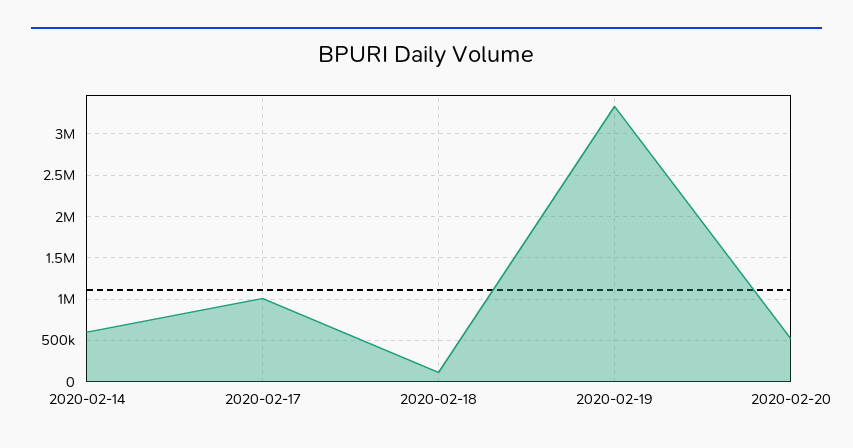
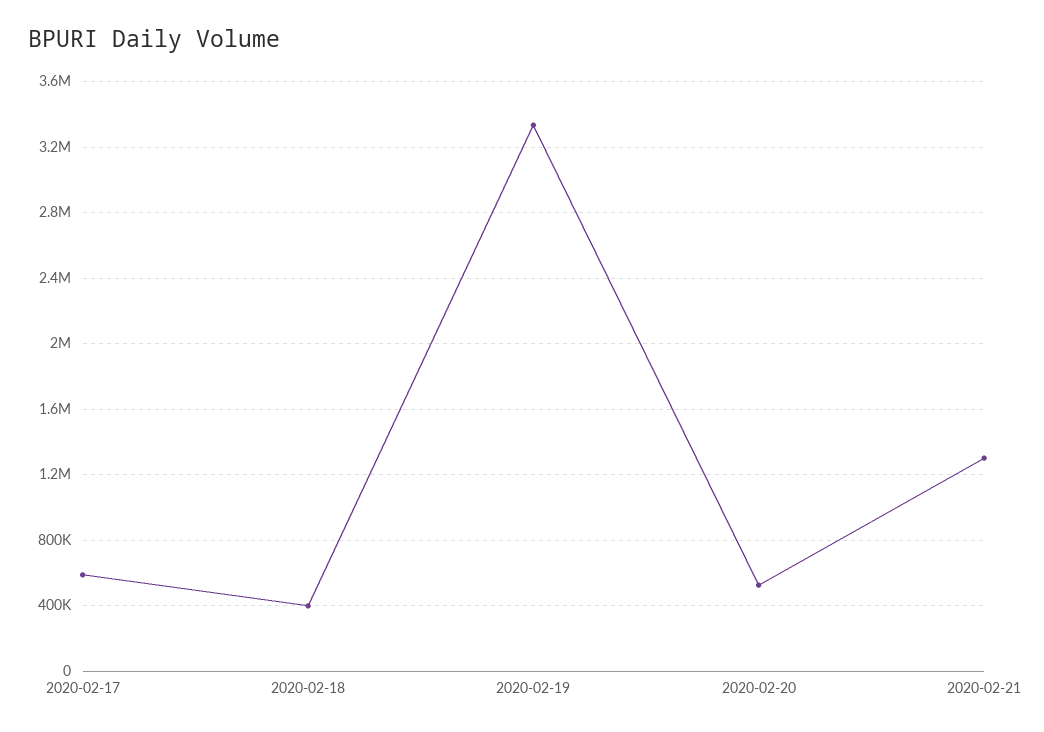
2020-02-14: 600000 -> none
2020-02-17: 1000000 -> 600000
2020-02-18: 100000 -> 400000
2020-02-21: none -> 1300000

